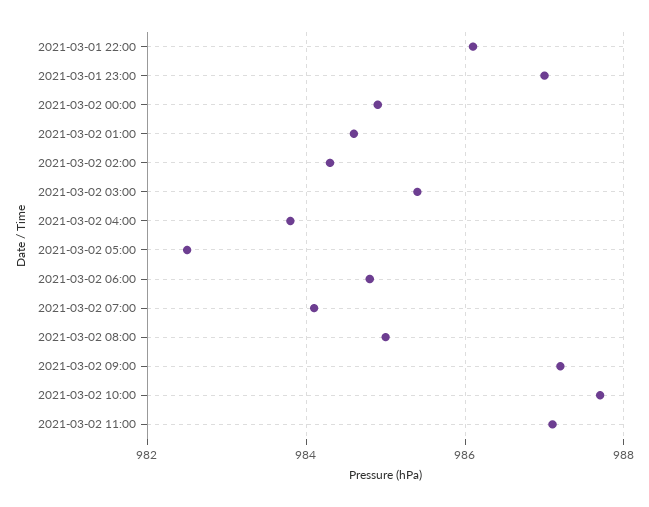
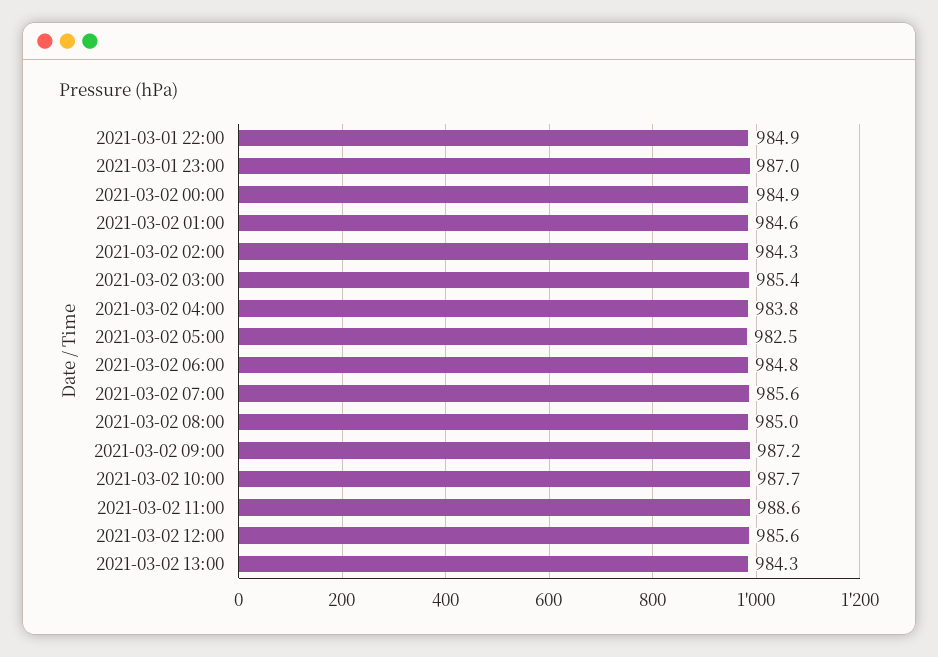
2021-03-01 22:00: 986 -> 984.9
2021-03-02 07:00: 984 -> 985.6
2021-03-02 11:00: 987 -> 988.6
2021-03-02 12:00: none -> 985.6
2021-03-02 13:00: none -> 984.3

